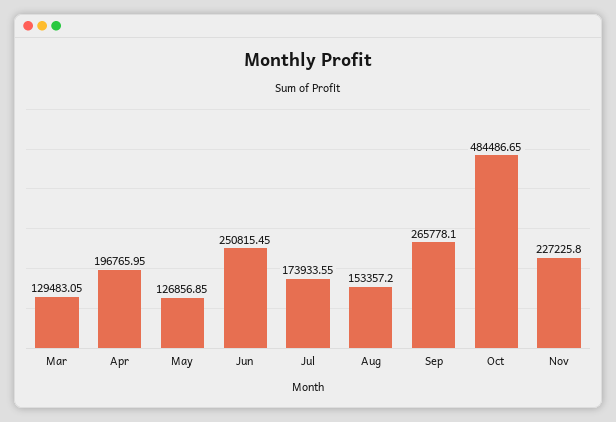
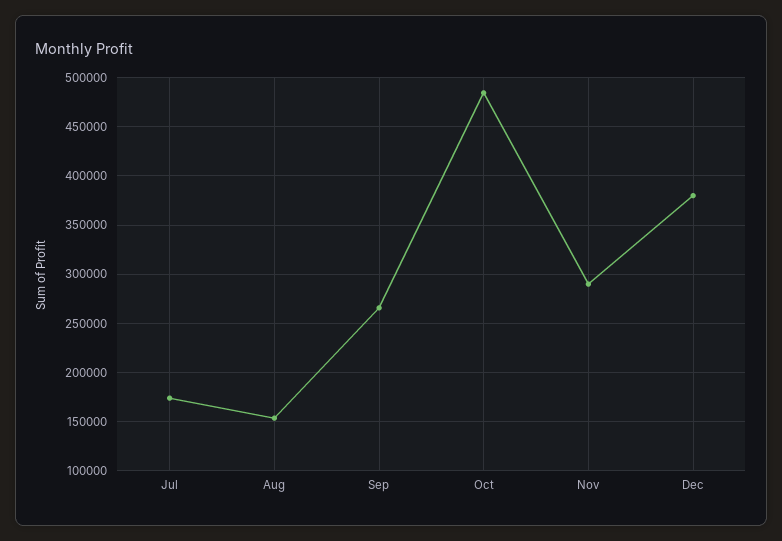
Mar: 129483.05 -> none
Apr: 196765.95 -> none
May: 126856.85 -> none
Jun: 250815.45 -> none
Nov: 227225.8 -> 290000
Dec: none -> 380000

